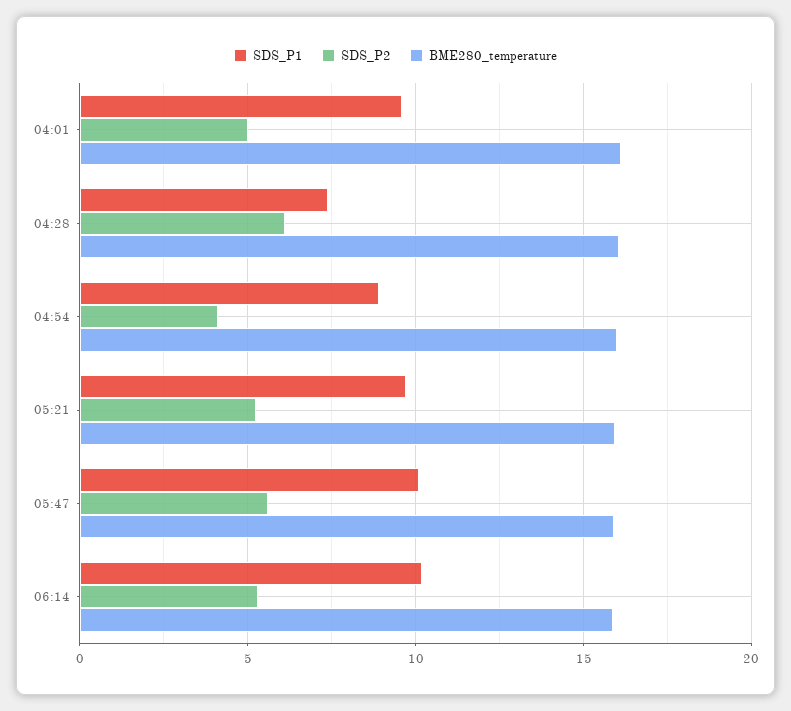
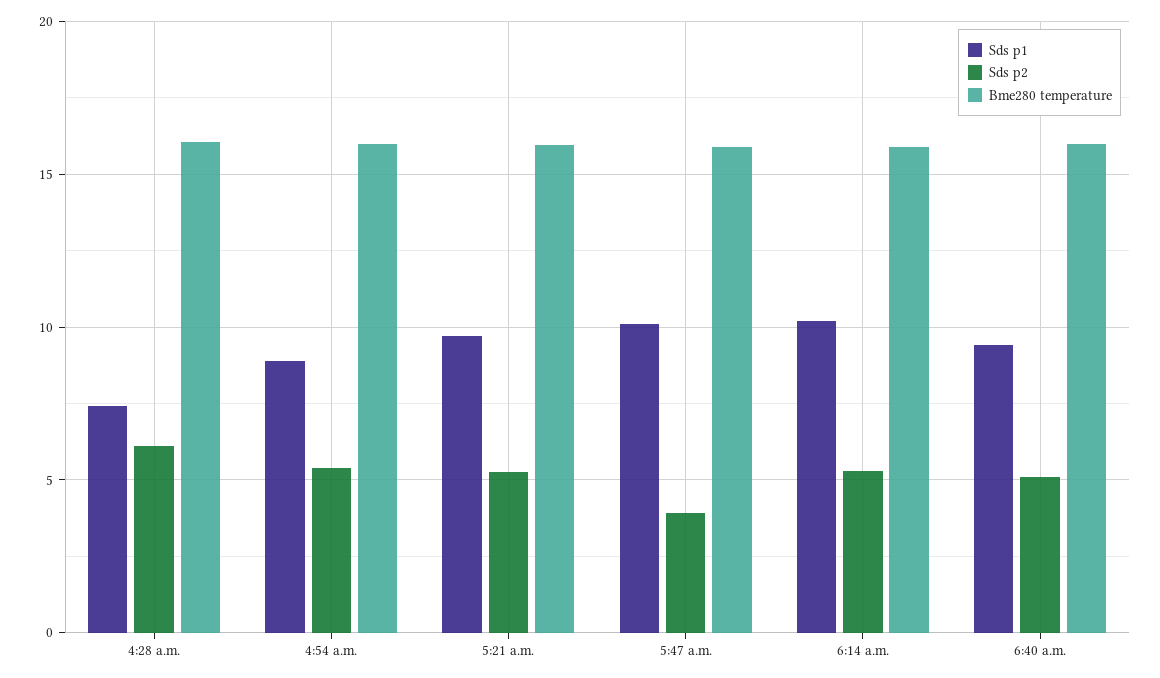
SDS_P1, 04:01: 9.5 -> none
SDS_P2, 04:01: 5 -> none
BME280_temperature, 04:01: 16 -> none
SDS_P2, 04:54: 4 -> 5.5
SDS_P2, 05:47: 5.5 -> 4
SDS_P1, 6:40 a.m.: none -> 9.5
SDS_P2, 6:40 a.m.: none -> 5
BME280_temperature, 6:40 a.m.: none -> 16

